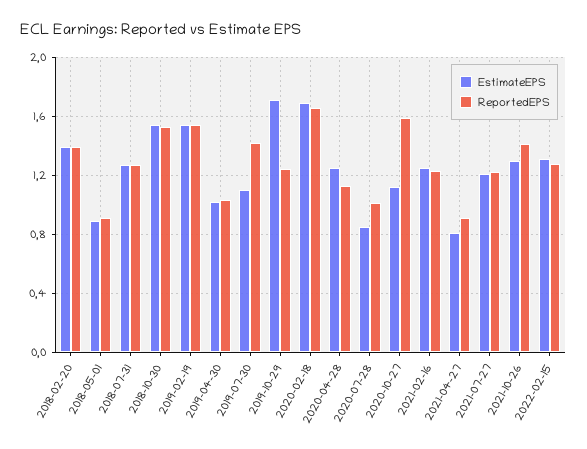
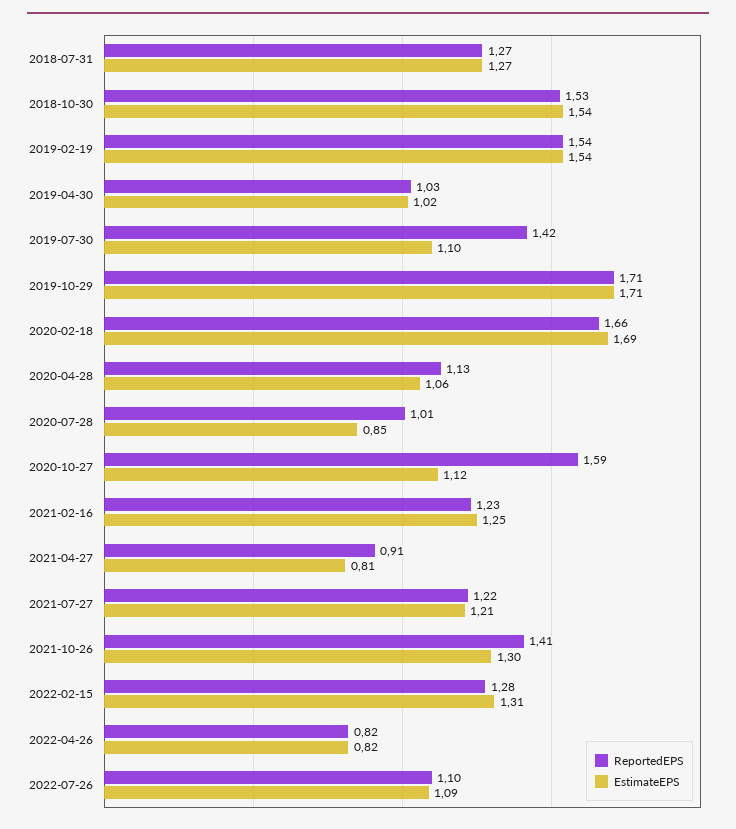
EstimateEPS, 2018-02-20: 1.4 -> none
ReportedEPS, 2018-02-20: 1.4 -> none
EstimateEPS, 2018-05-01: 0.9 -> none
ReportedEPS, 2018-05-01: 0.9 -> none
ReportedEPS, 2019-10-29: 1.25 -> 1.71
EstimateEPS, 2020-04-28: 1.25 -> 1.06
ReportedEPS, 2022-04-26: none -> 0.82
EstimateEPS, 2022-04-26: none -> 0.82
ReportedEPS, 2022-07-26: none -> 1.1
EstimateEPS, 2022-07-26: none -> 1.09

